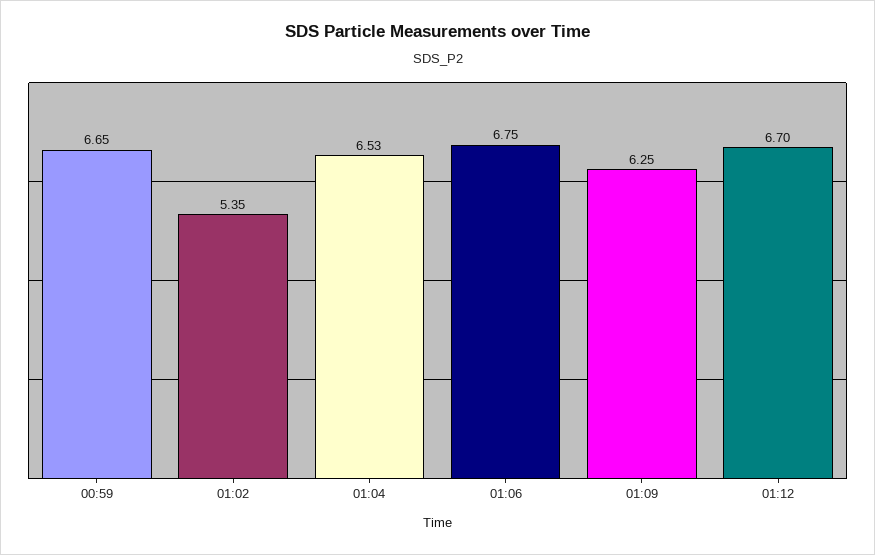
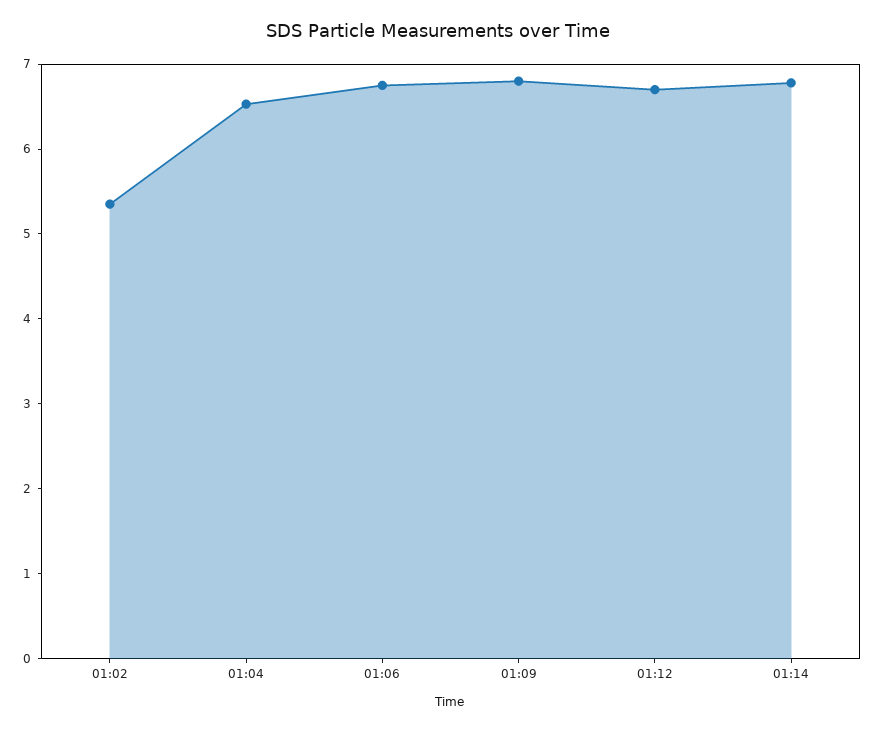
00:59: 6.65 -> none
01:09: 6.25 -> 6.8
01:14: none -> 6.8

